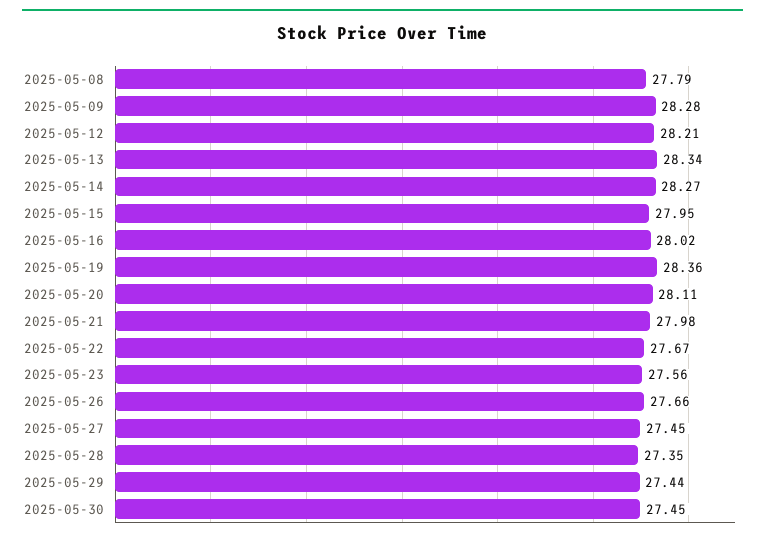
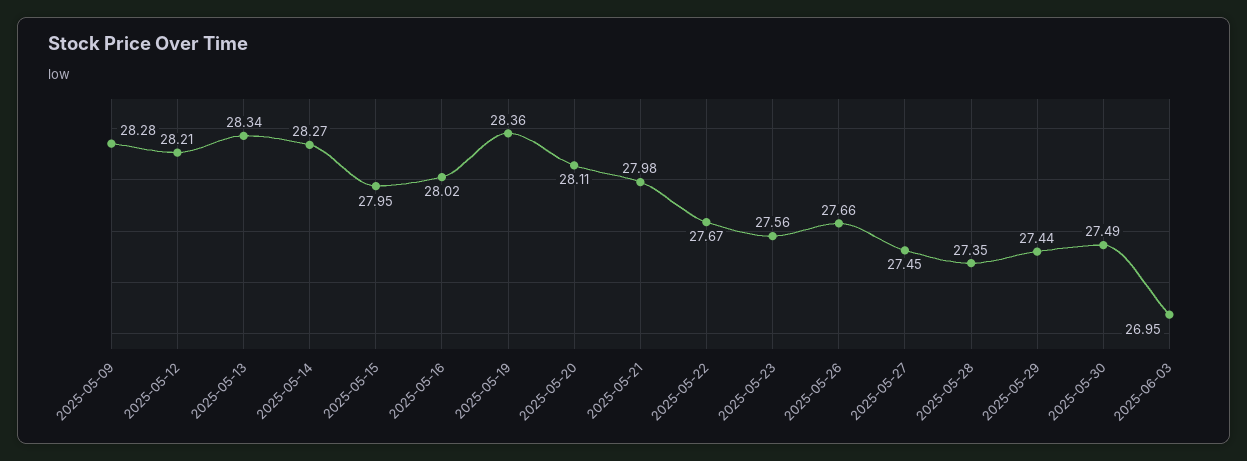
2025-05-08: 27.79 -> none
2025-05-30: 27.45 -> 27.49
2025-06-03: none -> 26.95

